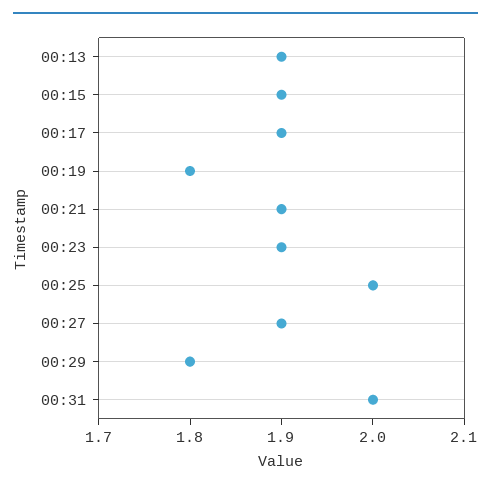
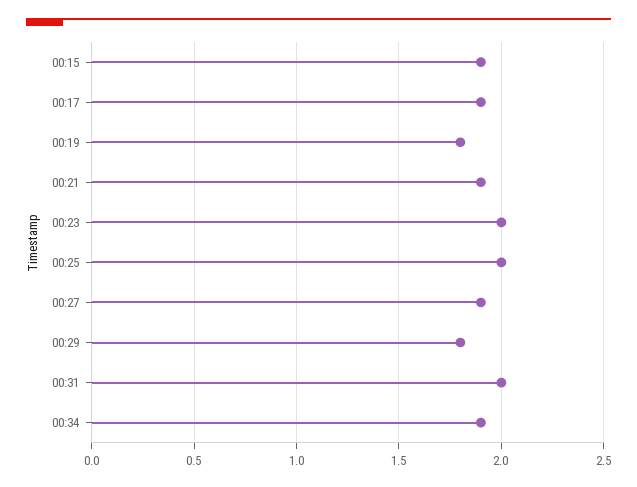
00:13: 1.9 -> none
00:23: 1.9 -> 2
00:34: none -> 1.9

